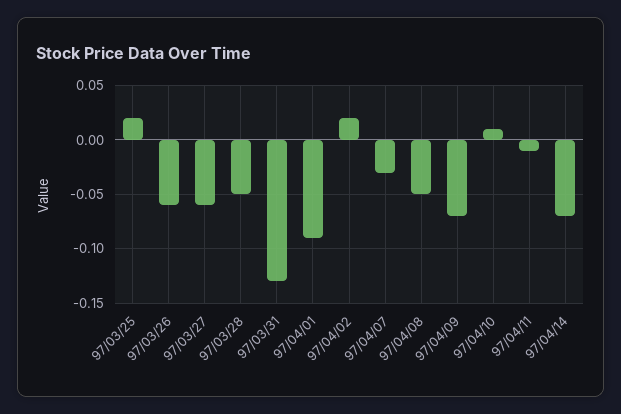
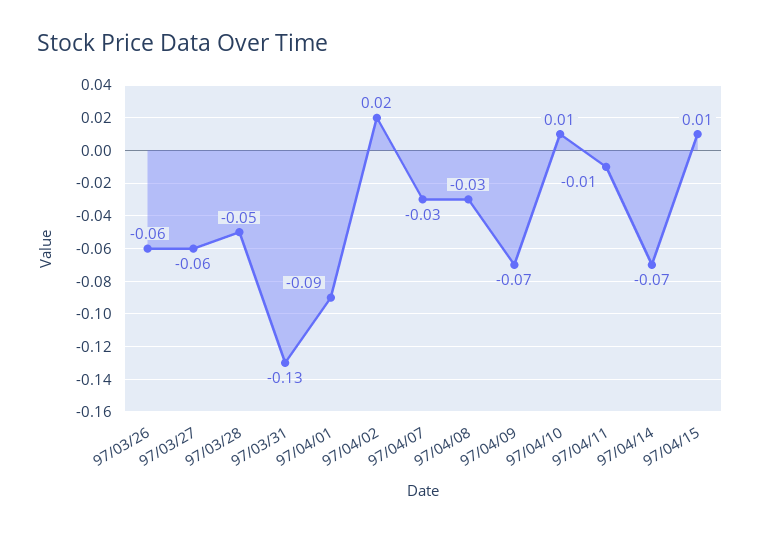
97/03/25: 0.02 -> none
97/04/08: -0.05 -> -0.03
97/04/15: none -> 0.01

